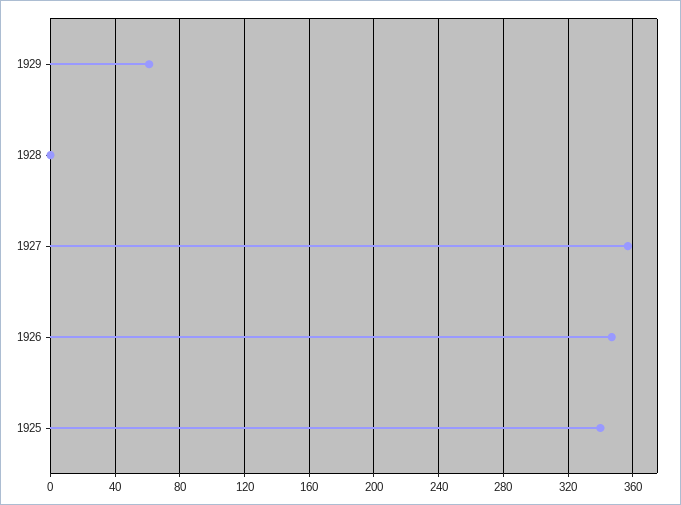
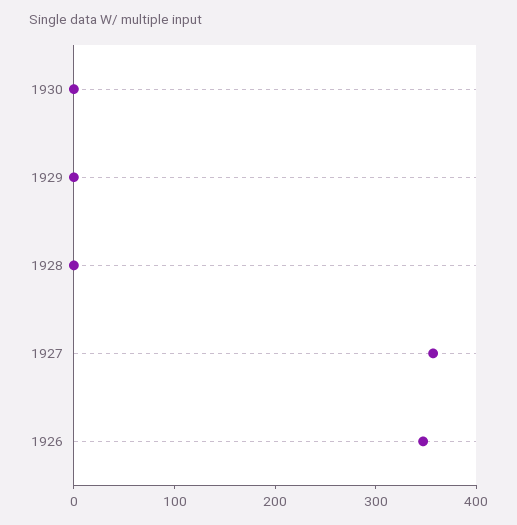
1929: 60 -> 0
1925: 340 -> none
1930: none -> 0

